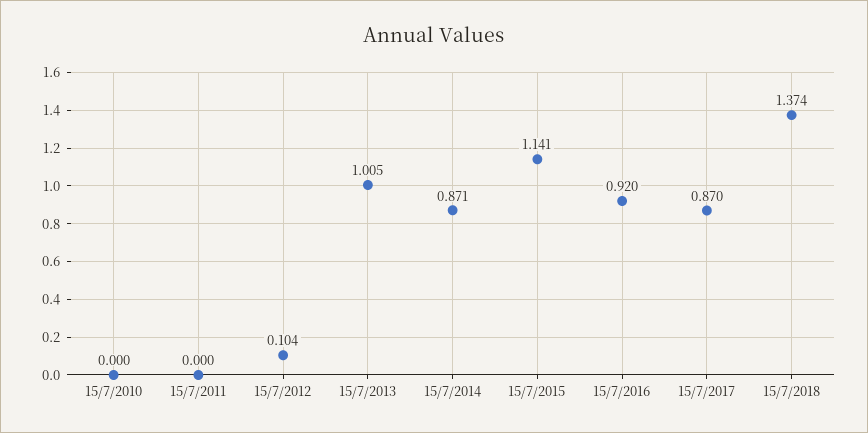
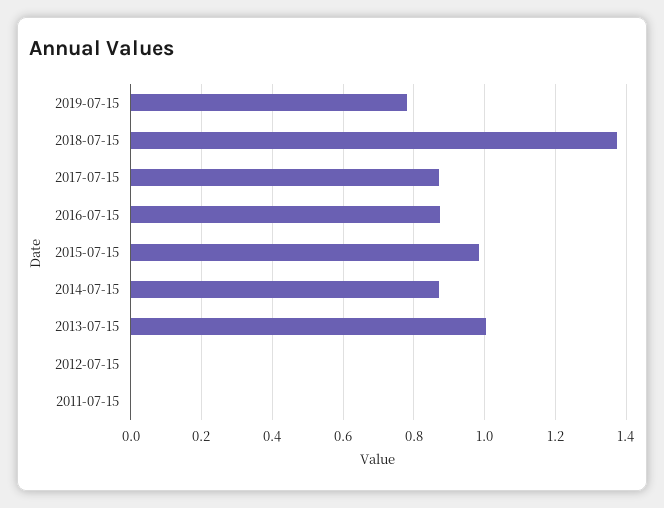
15/7/2010: 0 -> none
15/7/2012: 0.104 -> 0
15/7/2015: 1.141 -> 0.98
15/7/2016: 0.92 -> 0.88
2019-07-15: none -> 0.78

